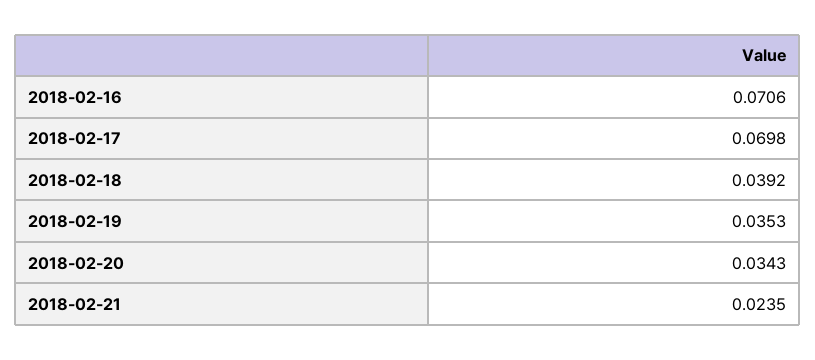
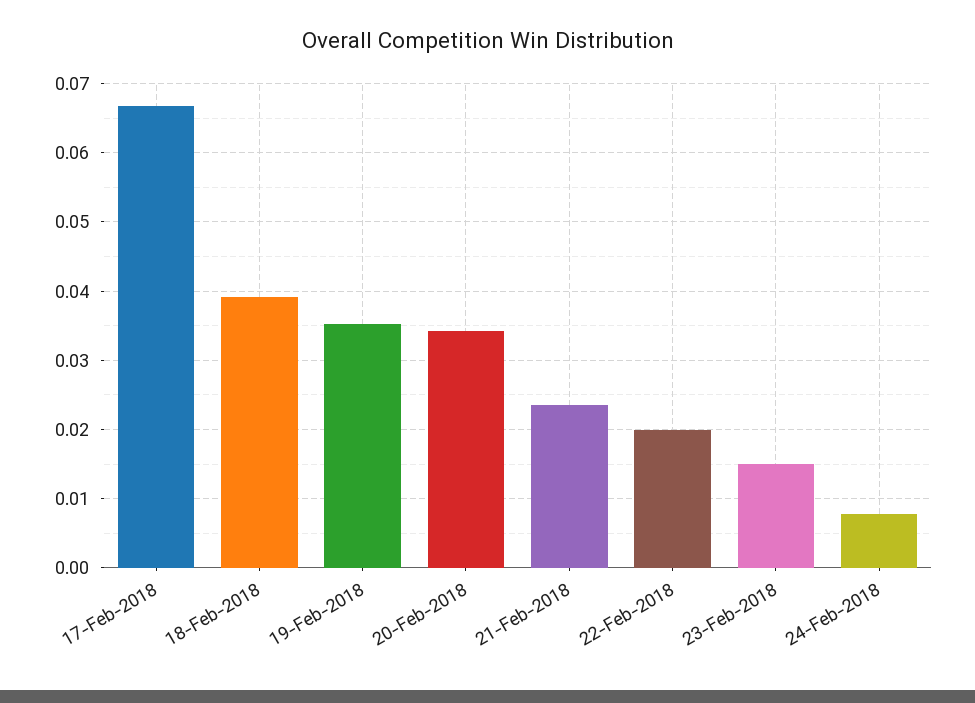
2018-02-16: 0.0706 -> none
2018-02-17: 0.0698 -> 0.067
22-Feb-2018: none -> 0.02
23-Feb-2018: none -> 0.015
24-Feb-2018: none -> 0.008

